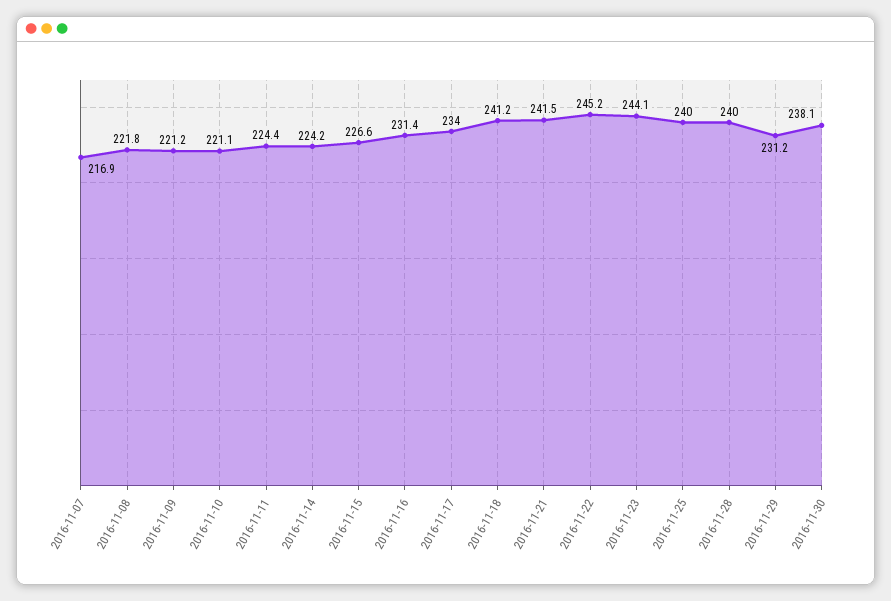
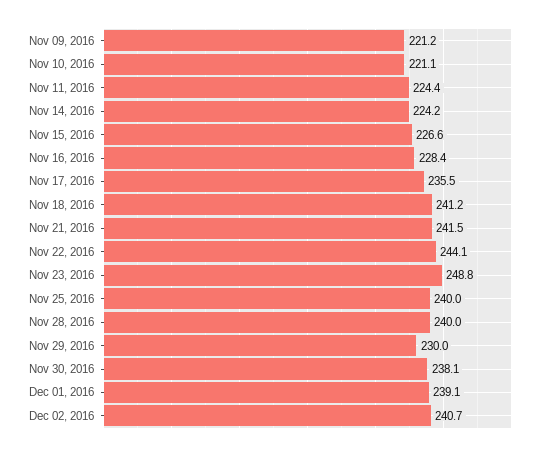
2016-11-07: 216.9 -> none
2016-11-08: 221.8 -> none
2016-11-16: 231.4 -> 228.4
2016-11-17: 234 -> 235.5
2016-11-22: 245.2 -> 244.1
2016-11-23: 244.1 -> 248.8
2016-11-29: 231.2 -> 230
Dec 01, 2016: none -> 239.1
Dec 02, 2016: none -> 240.7

